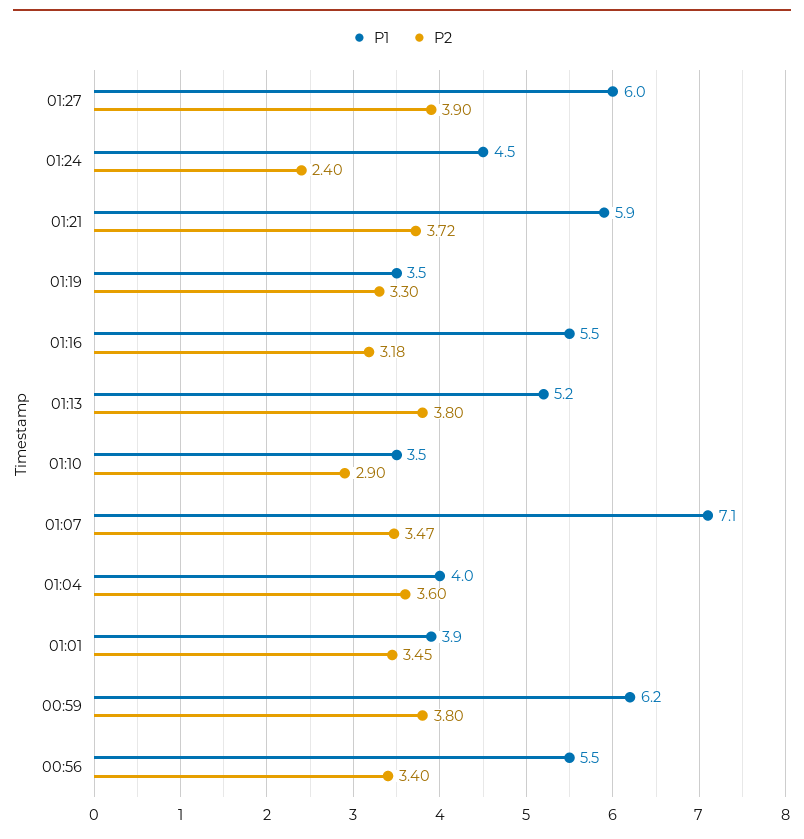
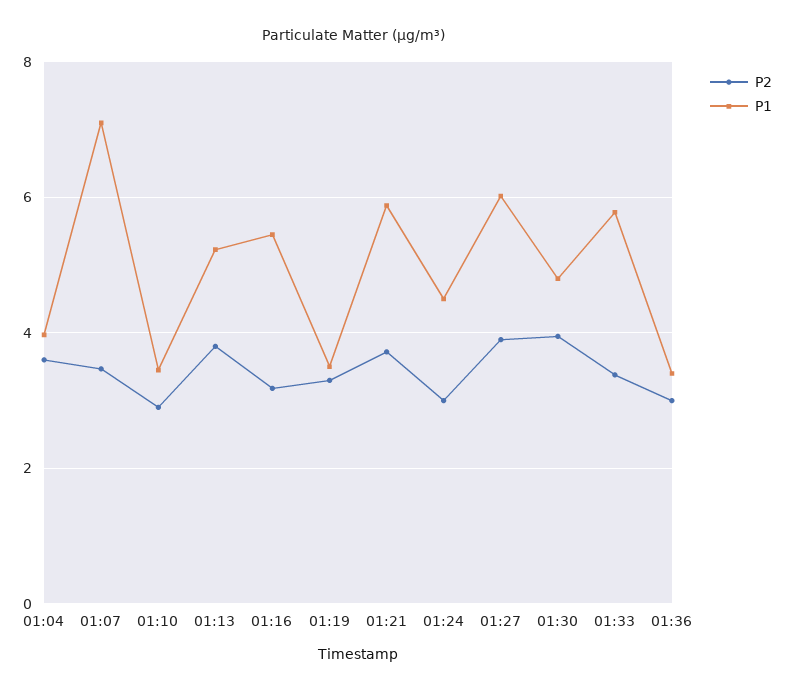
P2, 01:24: 2.4 -> 3
P1, 01:01: 3.9 -> none
P2, 01:01: 3.45 -> none
P1, 00:59: 6.2 -> none
P2, 00:59: 3.8 -> none
P1, 00:56: 5.5 -> none
P2, 00:56: 3.4 -> none
P2, 01:30: none -> 4
P1, 01:30: none -> 4.8
P2, 01:33: none -> 3.4
P1, 01:33: none -> 5.8
P2, 01:36: none -> 3
P1, 01:36: none -> 3.4

